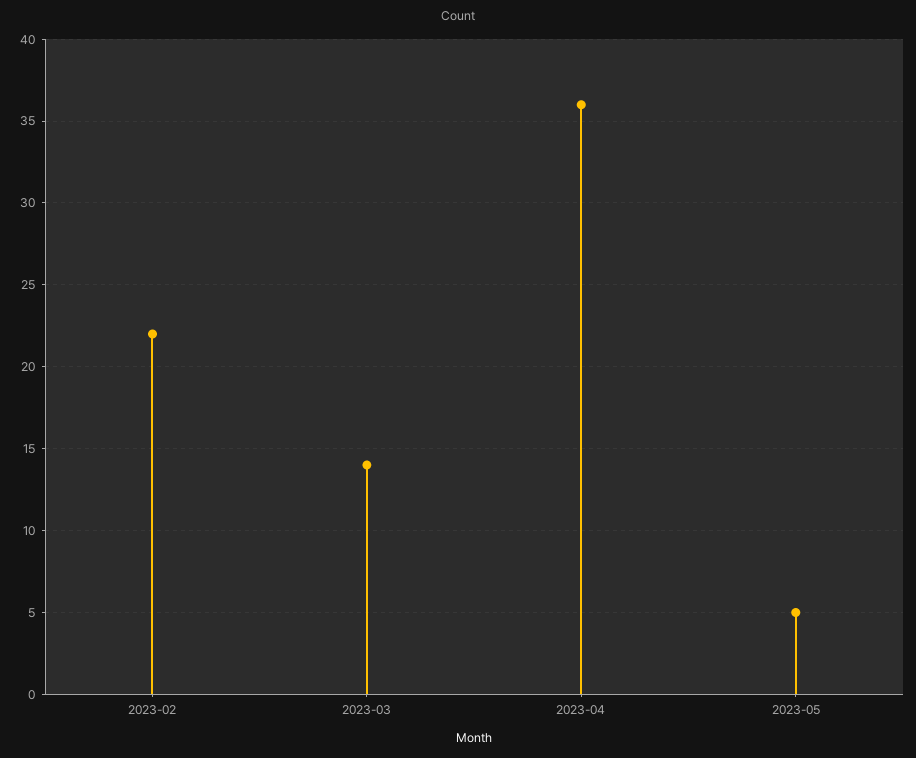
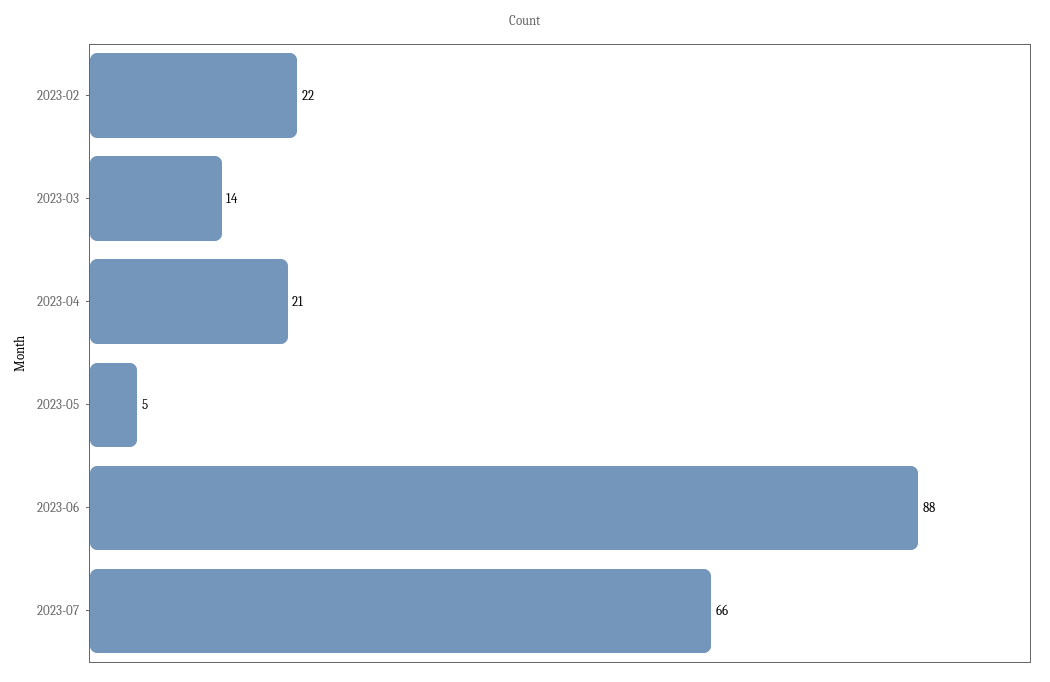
2023-04: 36 -> 21
2023-06: none -> 88
2023-07: none -> 66

